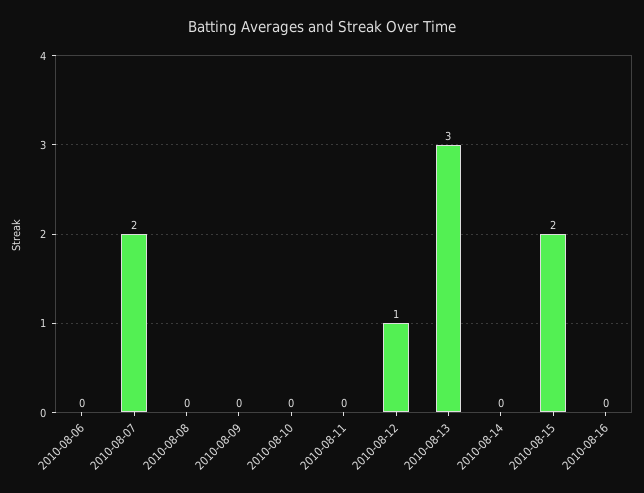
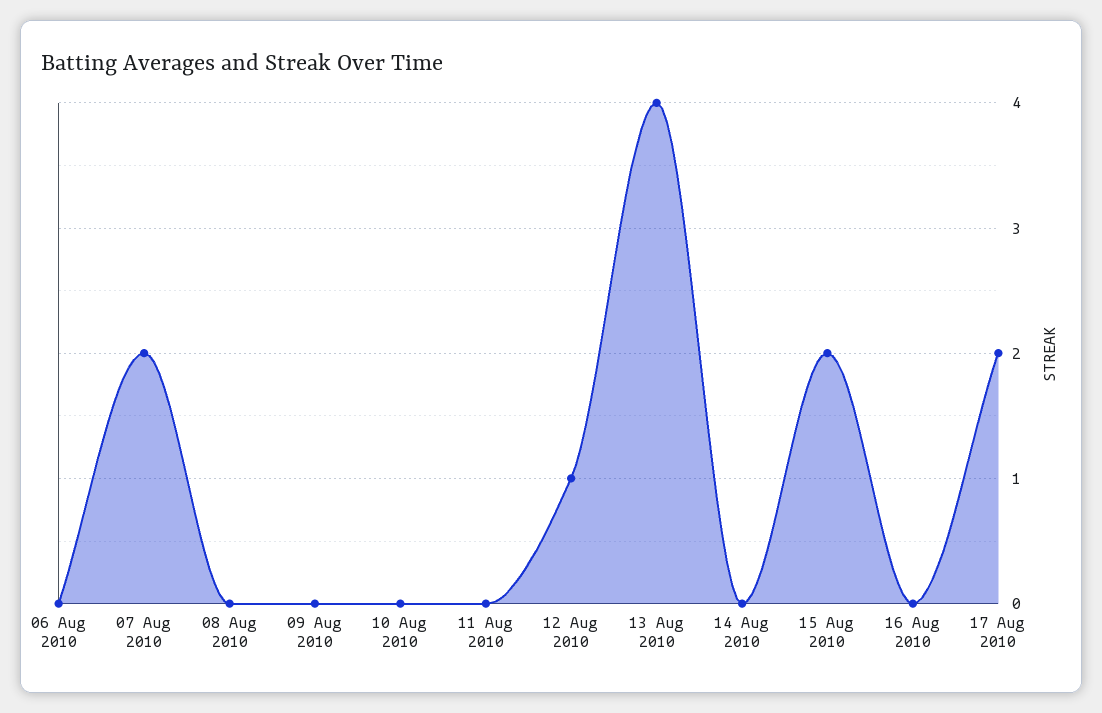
2010-08-13: 3 -> 4
17 Aug 2010: none -> 2

